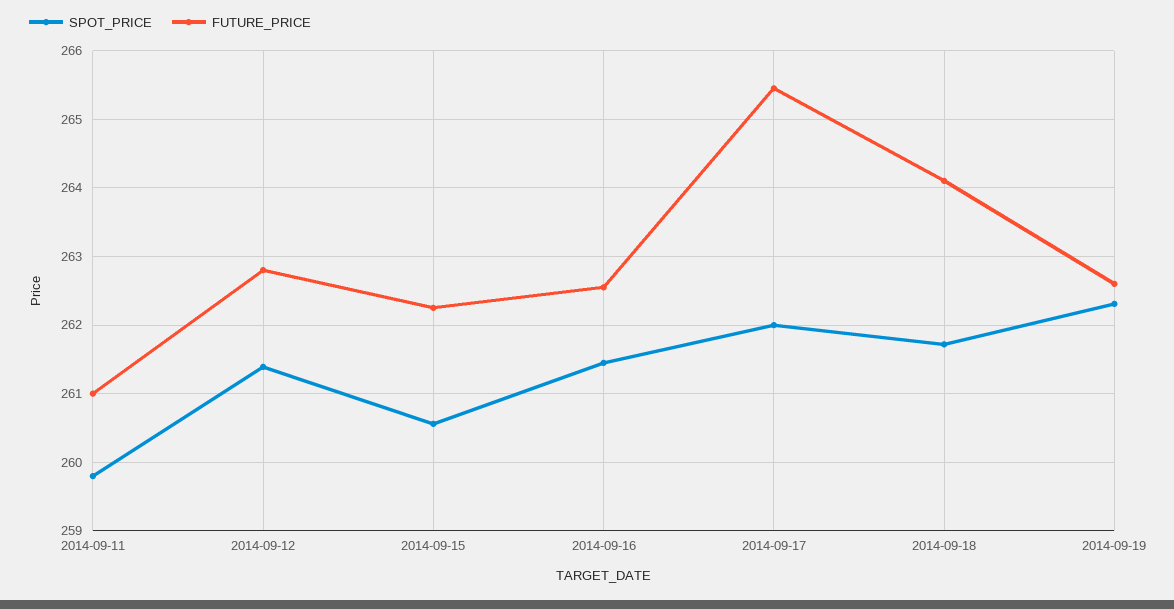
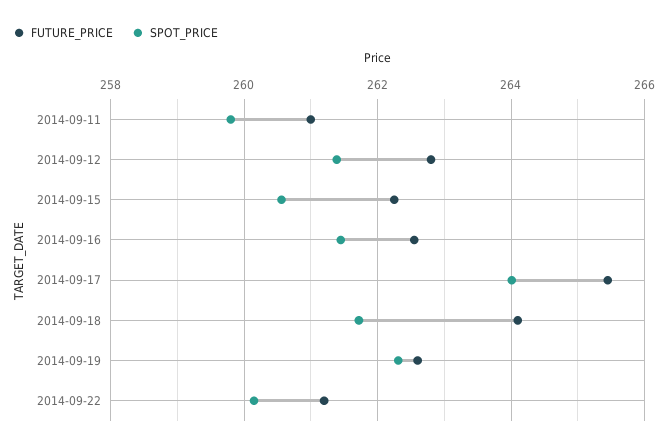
SPOT_PRICE, 2014-09-17: 262 -> 264
FUTURE_PRICE, 2014-09-22: none -> 261.2
SPOT_PRICE, 2014-09-22: none -> 260.2

